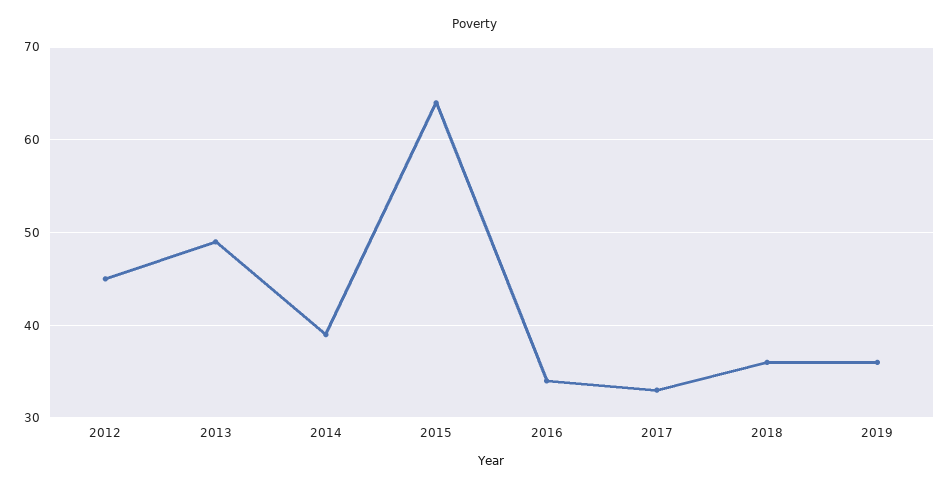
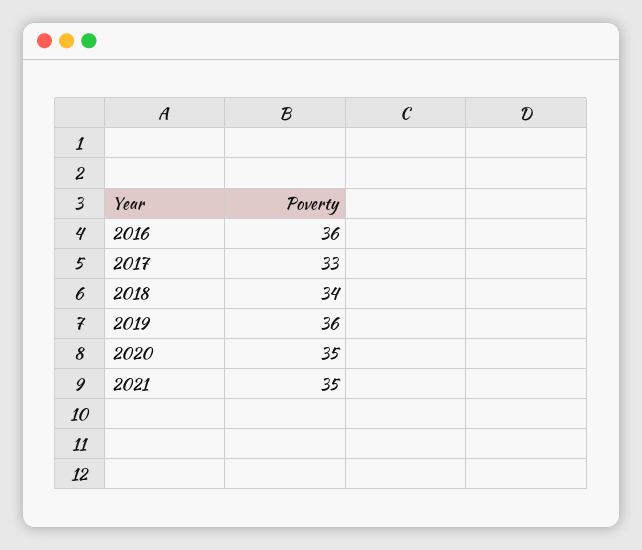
2012: 45 -> none
2013: 49 -> none
2014: 39 -> none
2015: 64 -> none
2016: 34 -> 36
2018: 36 -> 34
2020: none -> 35
2021: none -> 35

